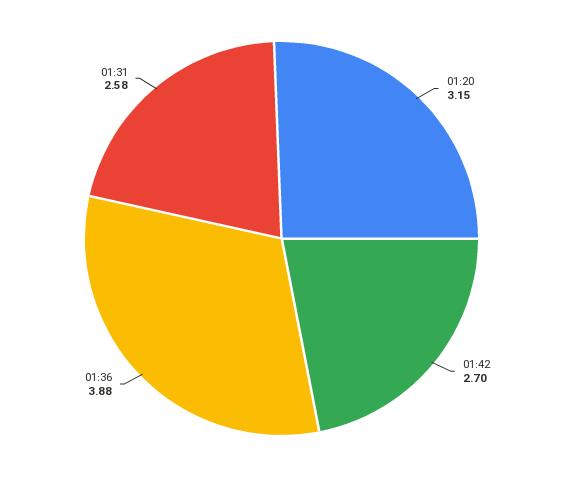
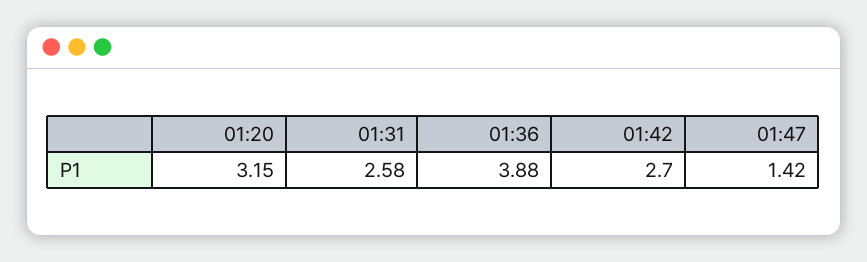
01:47: none -> 1.42

